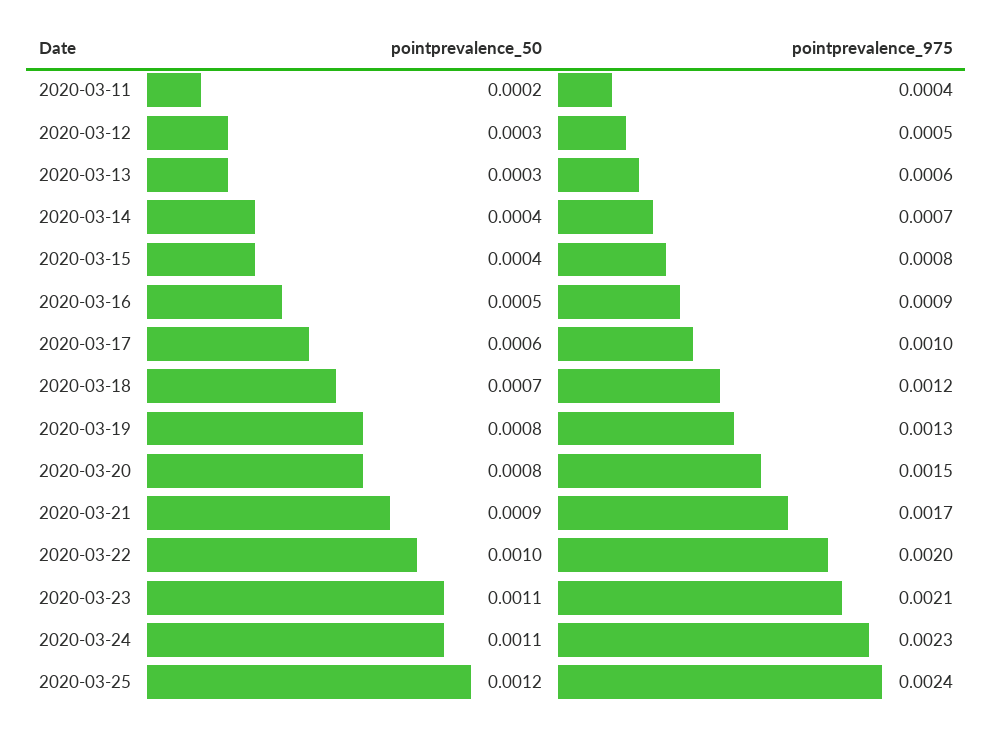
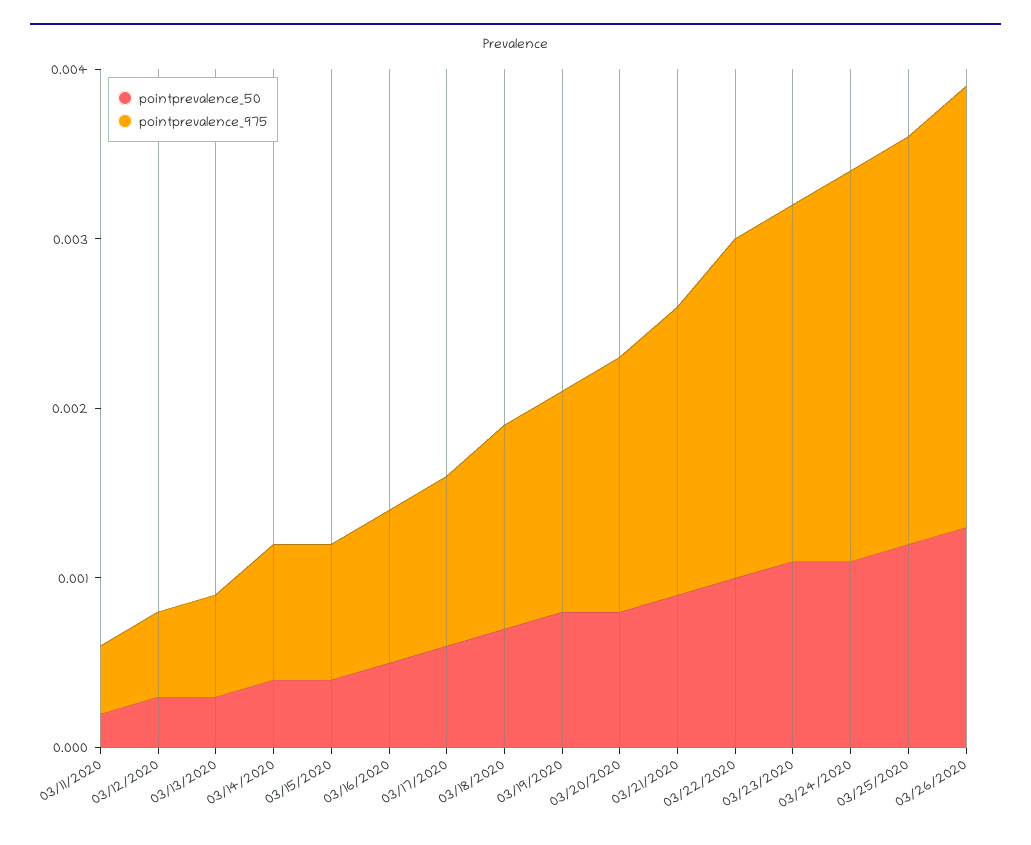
pointprevalence_975, 2020-03-14: 0.0007 -> 0.0008
pointprevalence_50, 03/26/2020: none -> 0.0013
pointprevalence_975, 03/26/2020: none -> 0.0026

